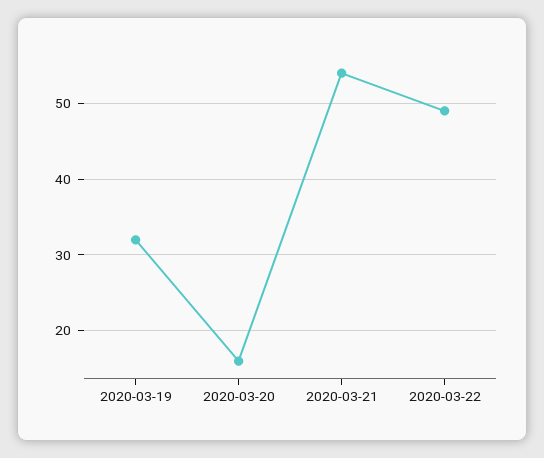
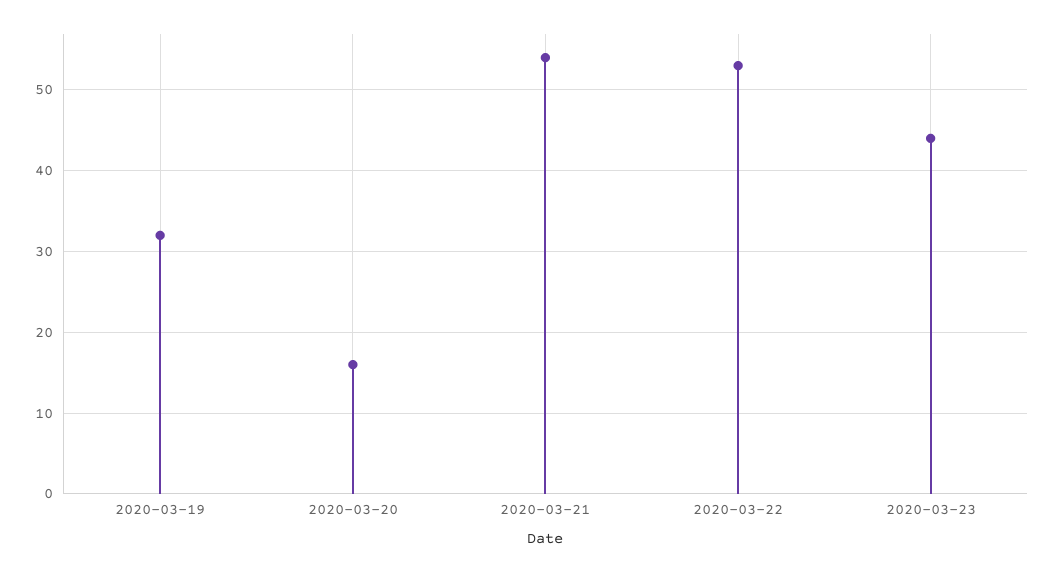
2020-03-22: 49 -> 53
2020-03-23: none -> 44

